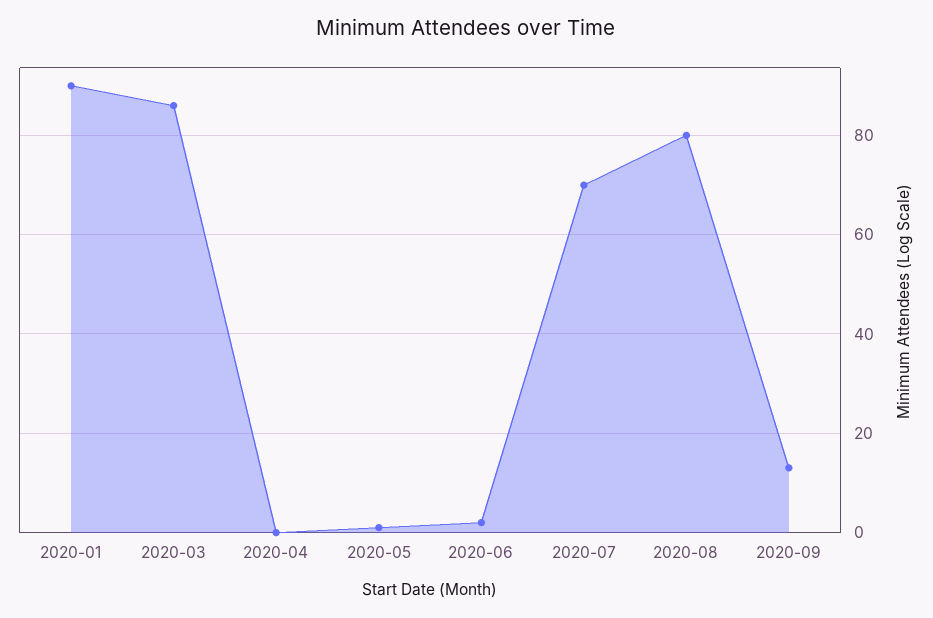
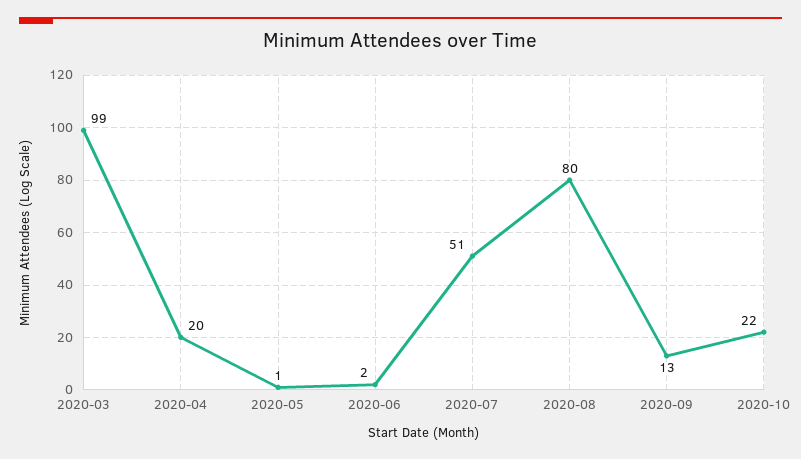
2020-01: 90 -> none
2020-03: 85 -> 99
2020-04: 0 -> 20
2020-07: 70 -> 51
2020-10: none -> 22

